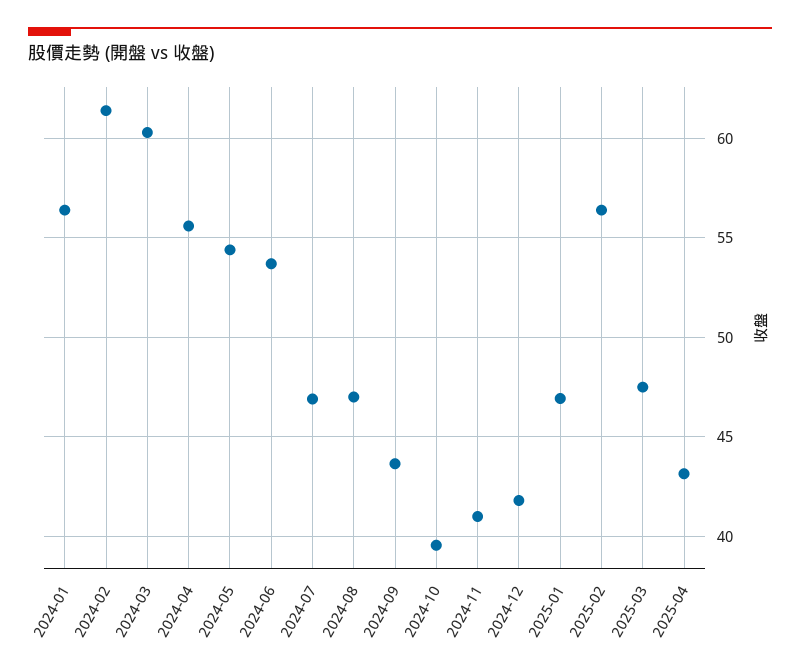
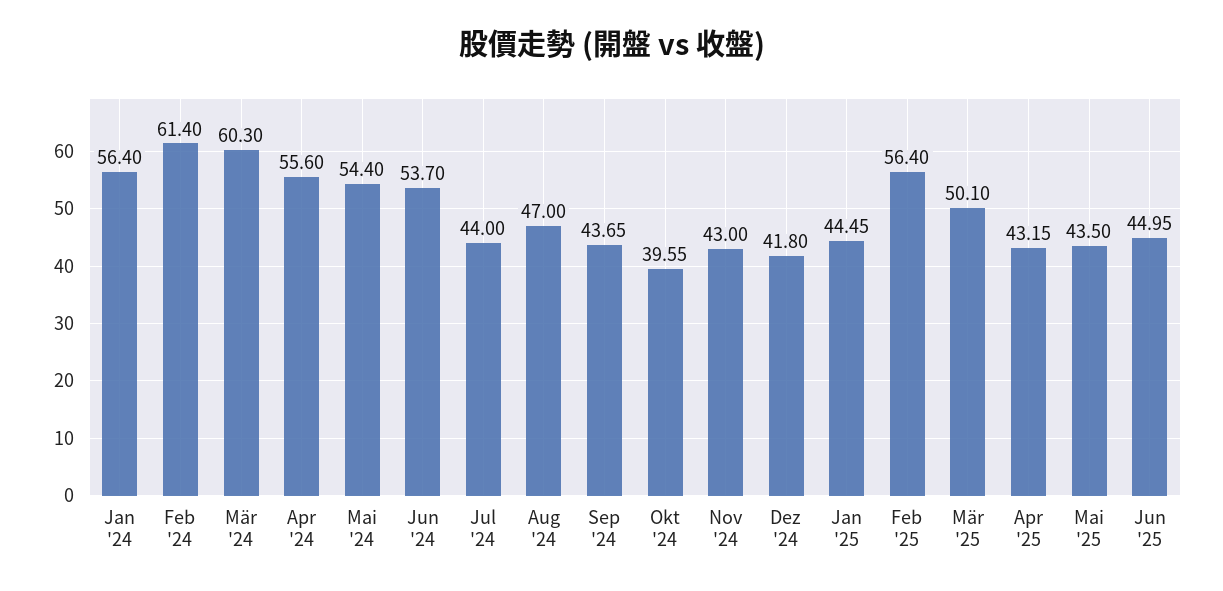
2024-07: 47 -> 44
2024-11: 41 -> 43
2025-01: 47 -> 44.45
2025-03: 47.5 -> 50.1
Mai '25: none -> 43.5
Jun '25: none -> 44.95

